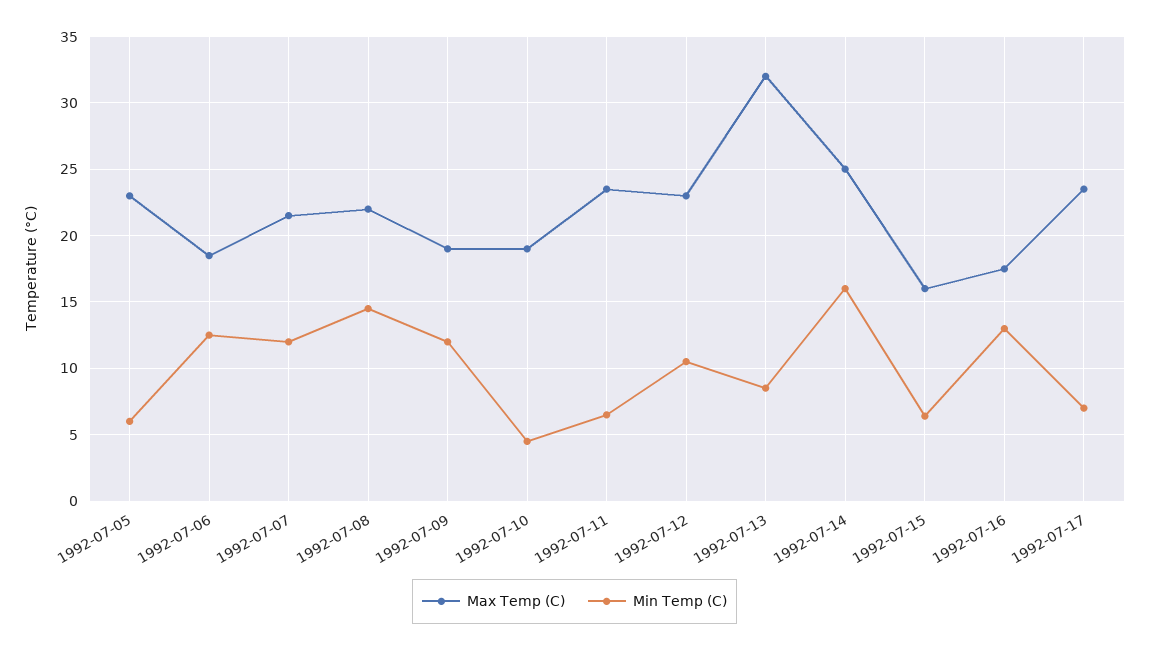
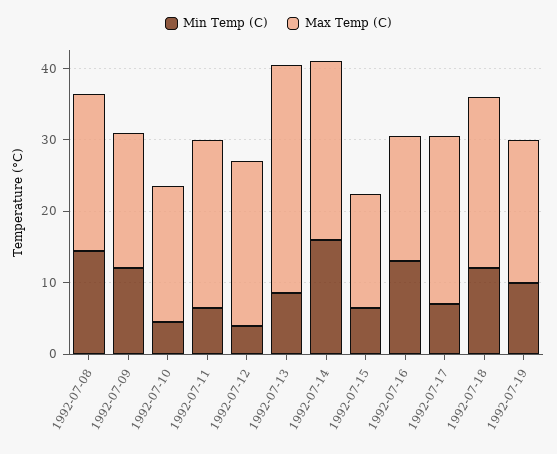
Max Temp (C), 1992-07-05: 23 -> none
Min Temp (C), 1992-07-05: 6 -> none
Max Temp (C), 1992-07-06: 18.5 -> none
Min Temp (C), 1992-07-06: 12.5 -> none
Max Temp (C), 1992-07-07: 21.5 -> none
Min Temp (C), 1992-07-07: 12 -> none
Min Temp (C), 1992-07-12: 10.5 -> 4
Min Temp (C), 1992-07-18: none -> 12
Max Temp (C), 1992-07-18: none -> 24
Min Temp (C), 1992-07-19: none -> 10
Max Temp (C), 1992-07-19: none -> 20

